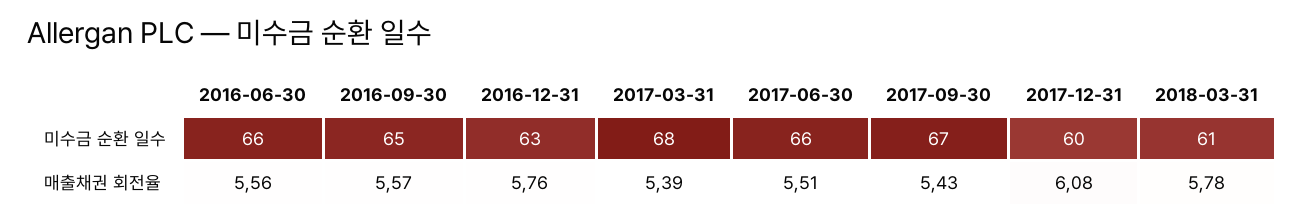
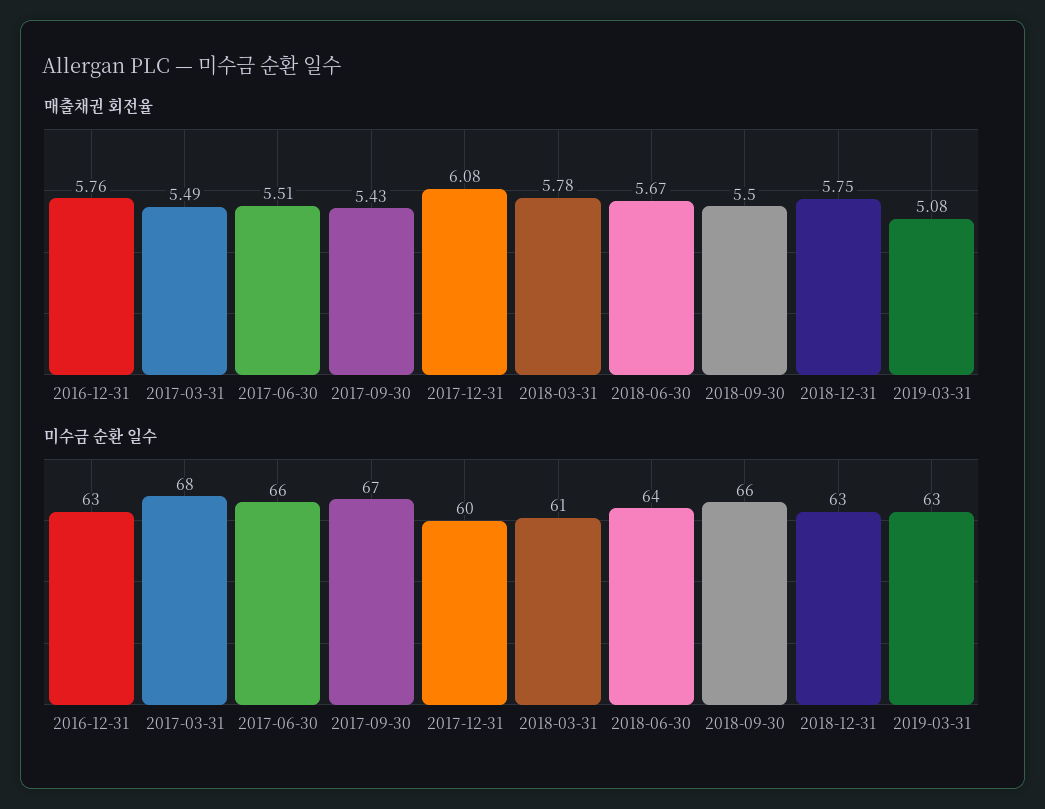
미수금 순환 일수, 2016-06-30: 66 -> none
미수금 순환 일수, 2016-09-30: 65 -> none
매출채권 회전율, 2016-06-30: 5.56 -> none
매출채권 회전율, 2016-09-30: 5.57 -> none
매출채권 회전율, 2017-03-31: 5.39 -> 5.49
매출채권 회전율, 2018-06-30: none -> 5.67
매출채권 회전율, 2018-09-30: none -> 5.5
매출채권 회전율, 2018-12-31: none -> 5.75
매출채권 회전율, 2019-03-31: none -> 5.08
미수금 순환 일수, 2018-06-30: none -> 64
미수금 순환 일수, 2018-09-30: none -> 66
미수금 순환 일수, 2018-12-31: none -> 63
미수금 순환 일수, 2019-03-31: none -> 63

